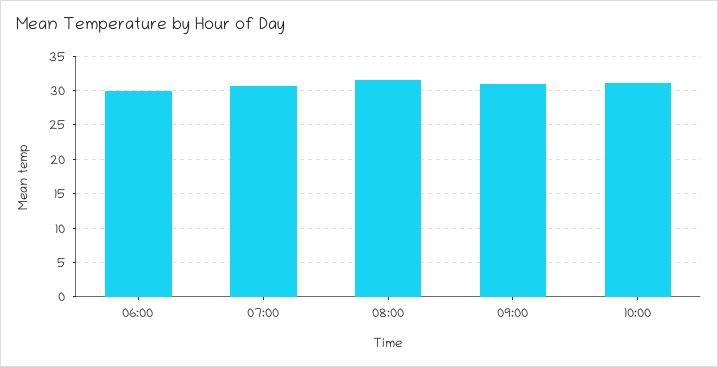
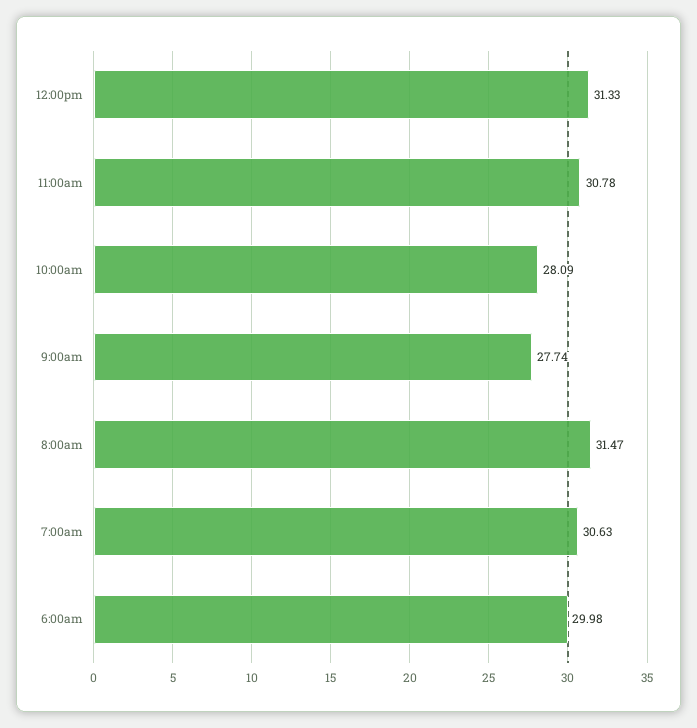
09:00: 31 -> 27.74
10:00: 31 -> 28.09
12:00pm: none -> 31.33
11:00am: none -> 30.78

